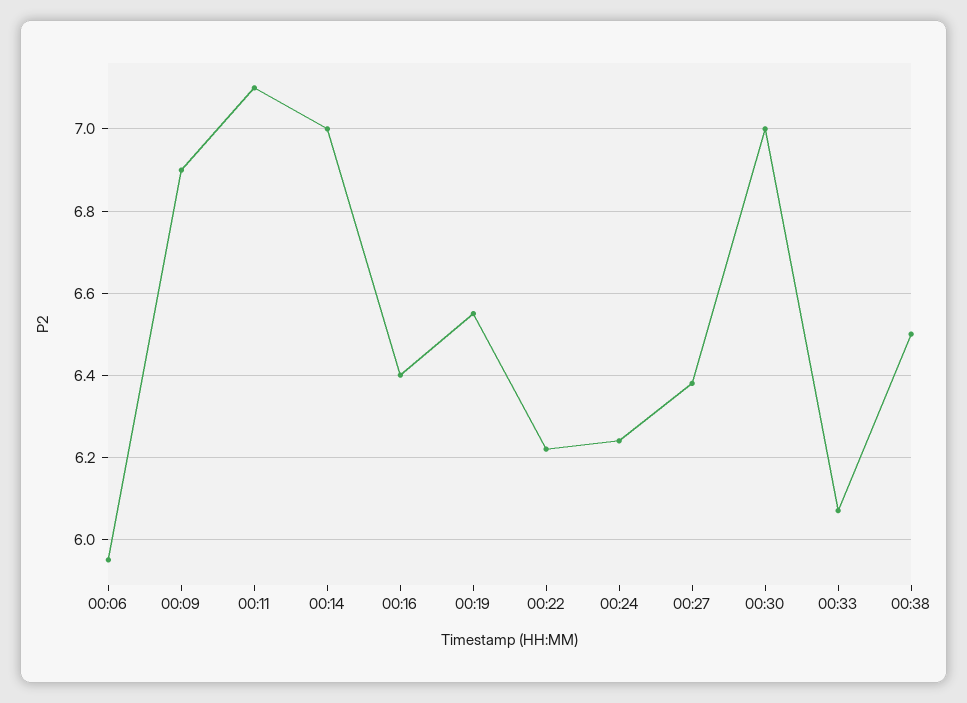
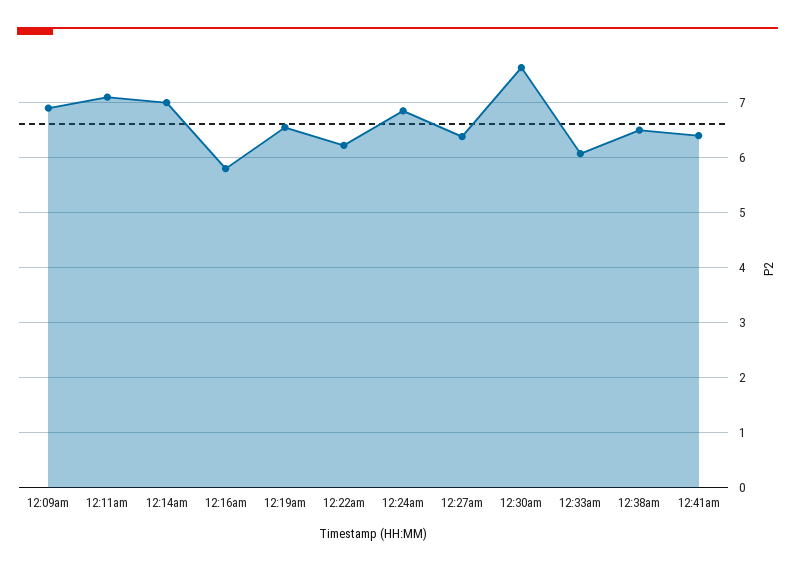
00:06: 5.95 -> none
00:16: 6.4 -> 5.8
00:24: 6.25 -> 6.8
00:30: 7 -> 7.6
12:41am: none -> 6.4

